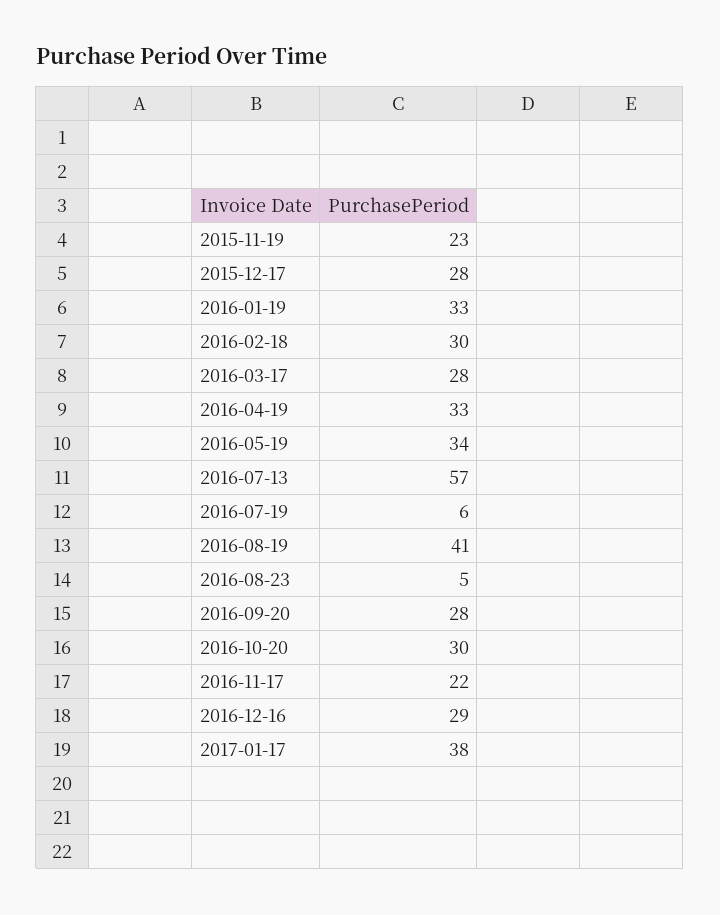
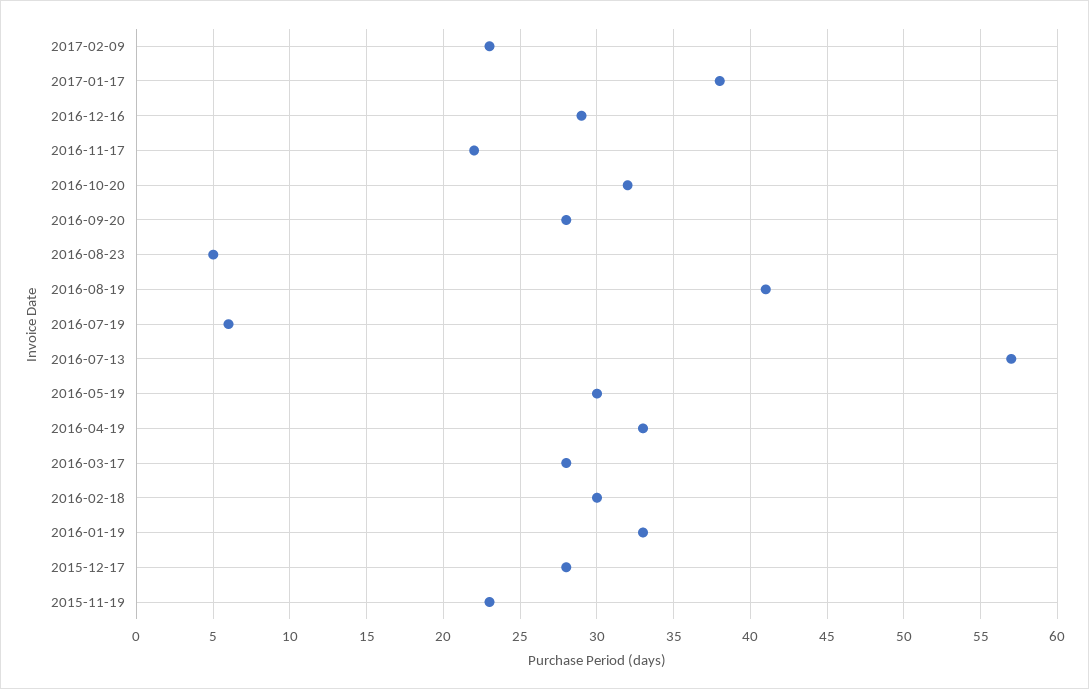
2016-05-19: 34 -> 30
2016-10-20: 30 -> 32
2017-02-09: none -> 23

